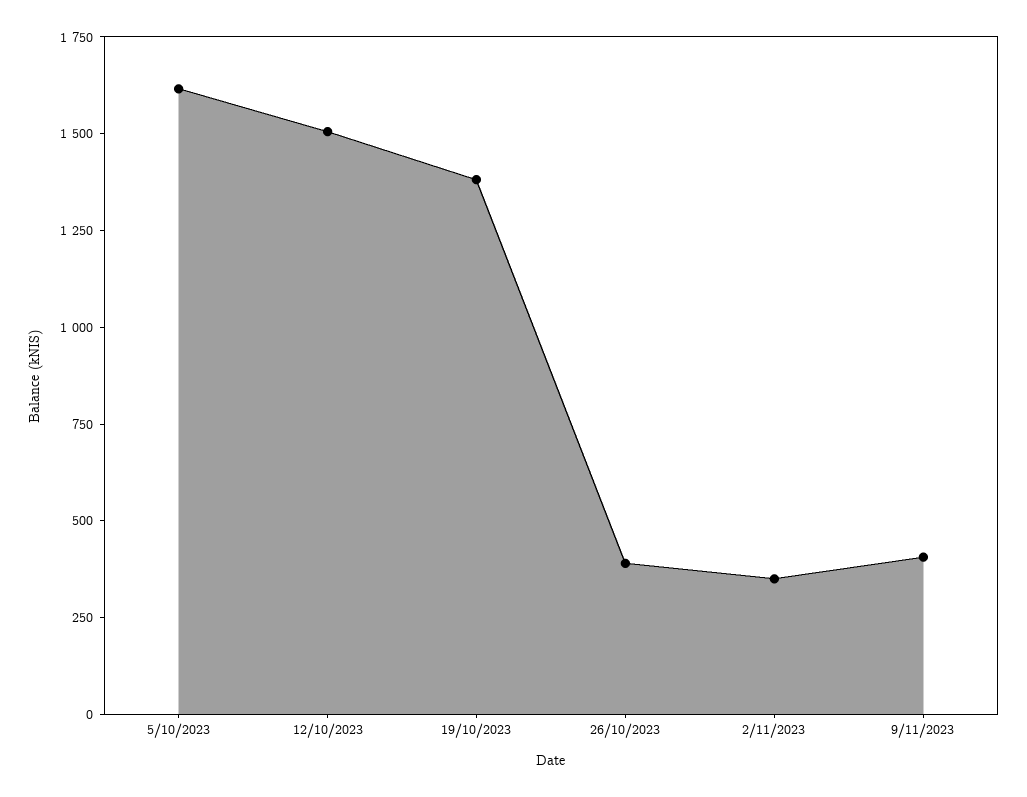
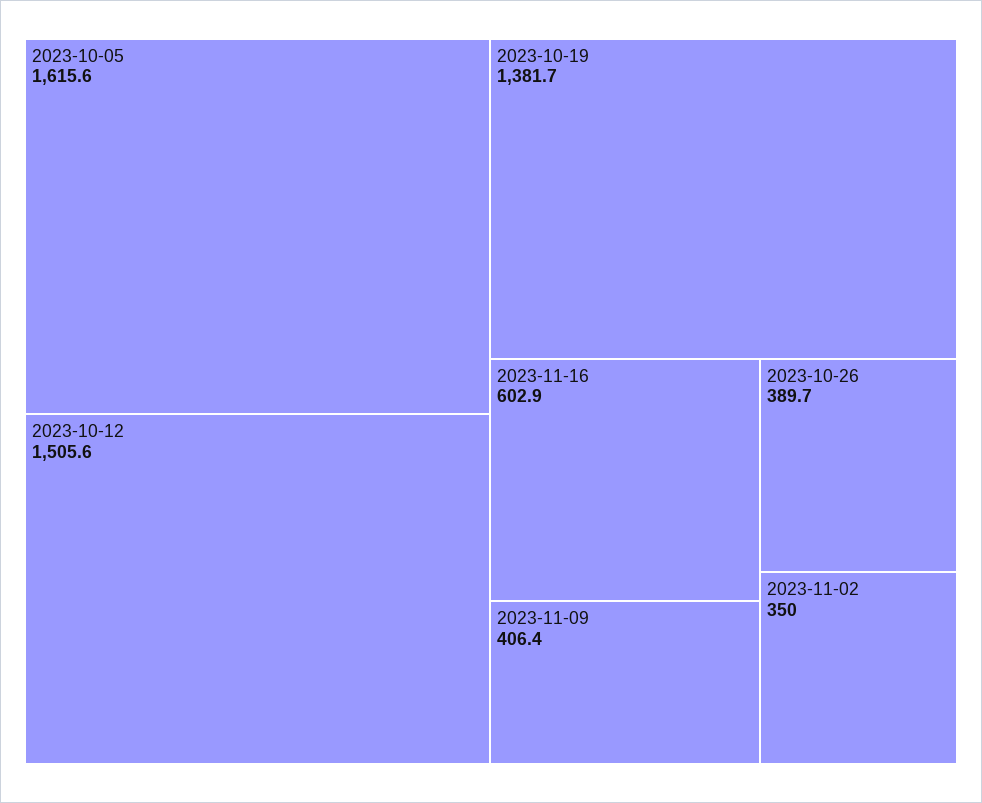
2023-11-16: none -> 602.9

